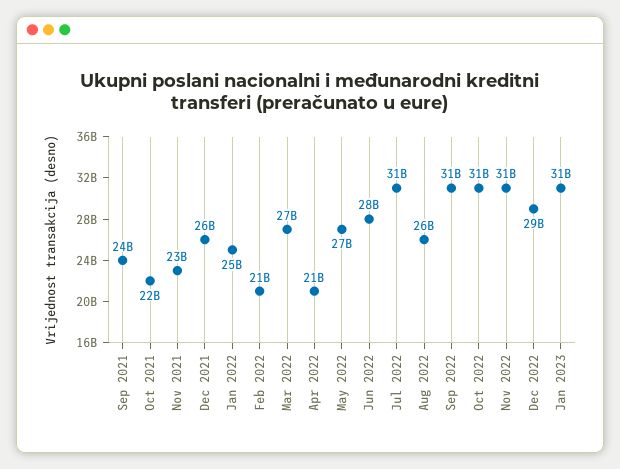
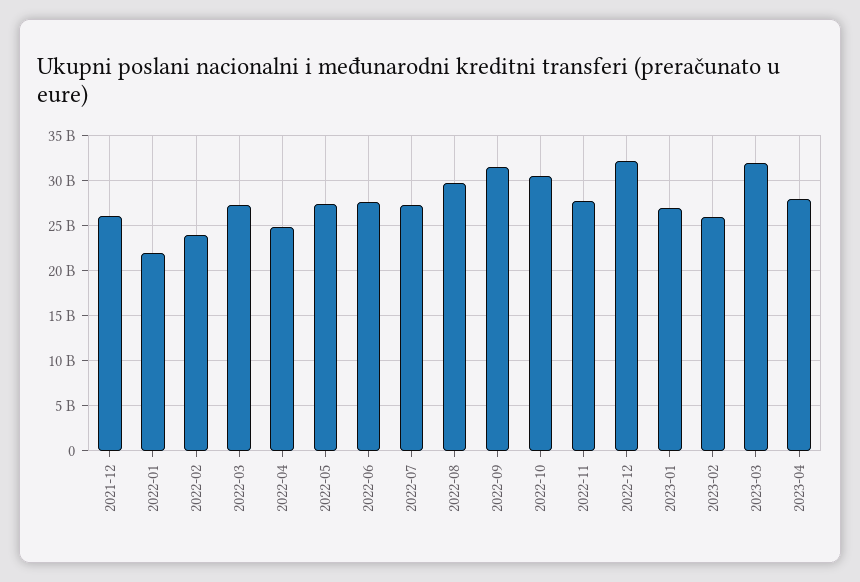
Sep 2021: 24000000000 -> none
Oct 2021: 22000000000 -> none
Nov 2021: 23000000000 -> none
Jan 2022: 25000000000 -> 22000000000
Feb 2022: 21000000000 -> 24000000000
Apr 2022: 21000000000 -> 25000000000
Jul 2022: 31000000000 -> 27000000000
Aug 2022: 26000000000 -> 30000000000
Nov 2022: 31000000000 -> 28000000000
Dec 2022: 29000000000 -> 32000000000
Jan 2023: 31000000000 -> 27000000000
2023-02: none -> 26000000000
2023-03: none -> 32000000000
2023-04: none -> 28000000000

